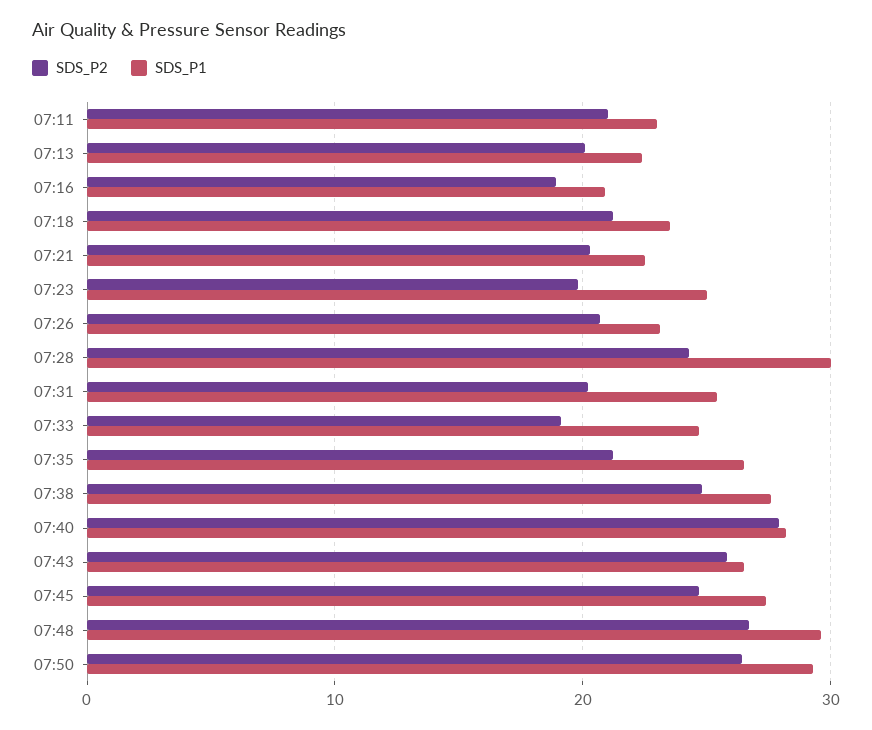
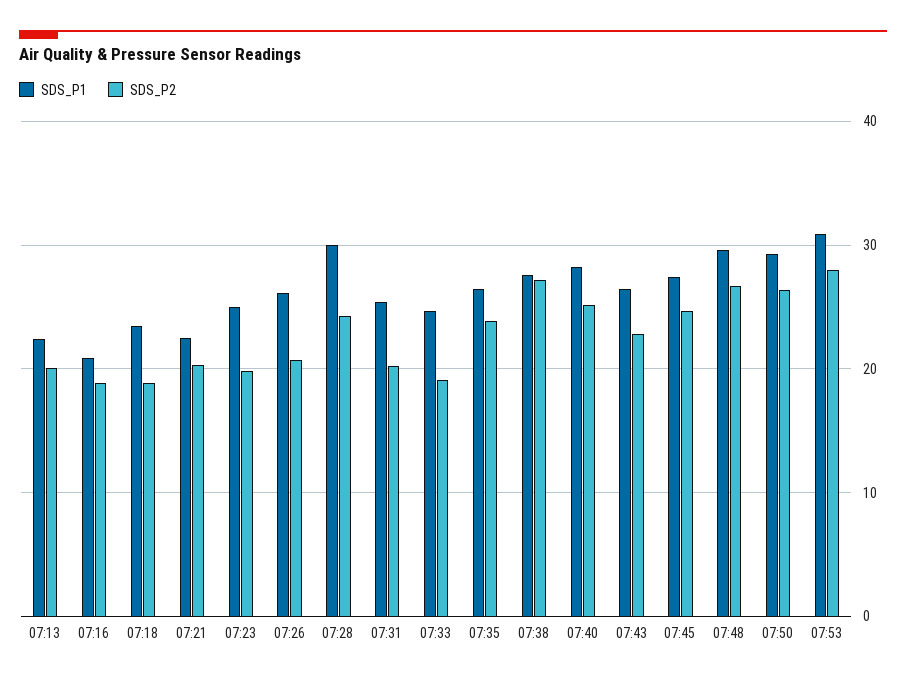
SDS_P2, 07:11: 21 -> none
SDS_P1, 07:11: 23 -> none
SDS_P2, 07:18: 21 -> 19
SDS_P1, 07:26: 23 -> 26
SDS_P2, 07:35: 21 -> 24
SDS_P2, 07:38: 25 -> 27
SDS_P2, 07:40: 28 -> 25
SDS_P2, 07:43: 26 -> 23
SDS_P1, 07:53: none -> 31
SDS_P2, 07:53: none -> 28

